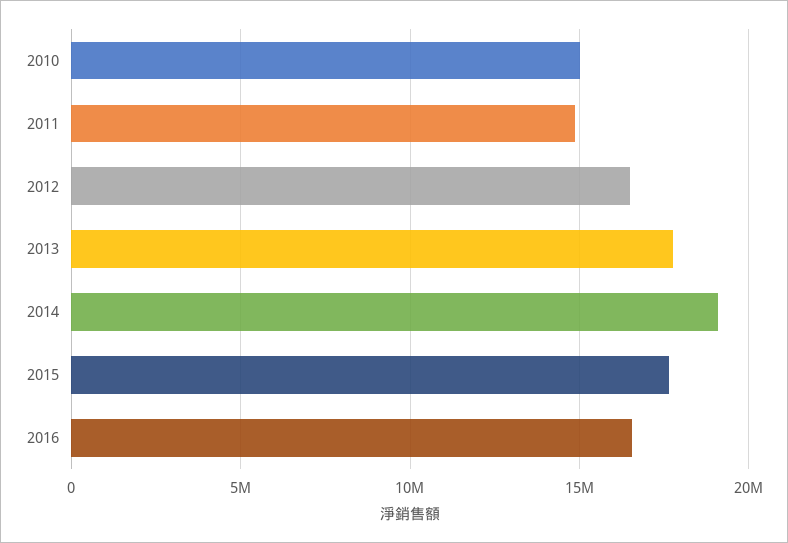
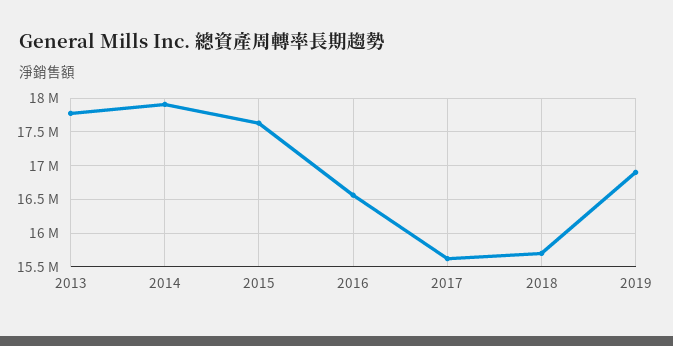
2010: 15000000 -> none
2011: 15000000 -> none
2012: 16500000 -> none
2014: 19000000 -> 17900000
2017: none -> 15600000
2018: none -> 15700000
2019: none -> 16900000

